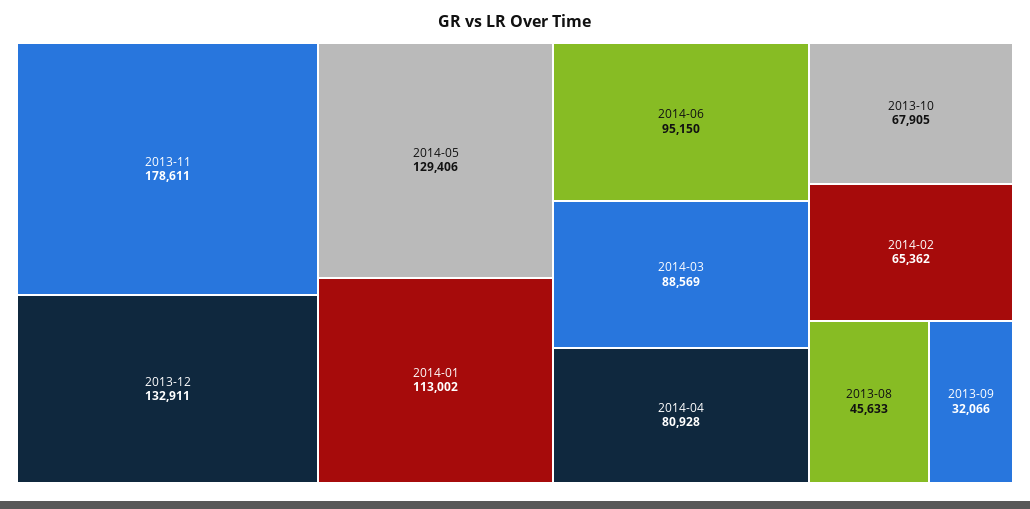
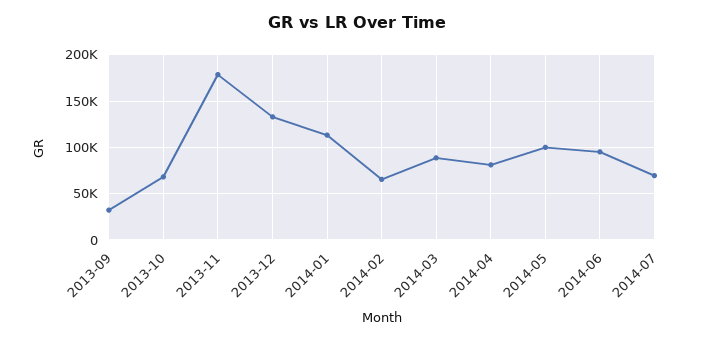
2014-05: 129406 -> 100000
2013-08: 45633 -> none
2014-07: none -> 70000

